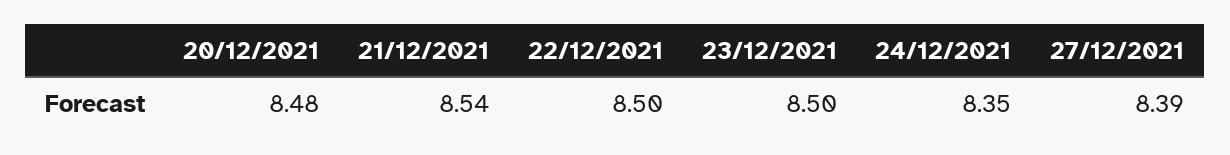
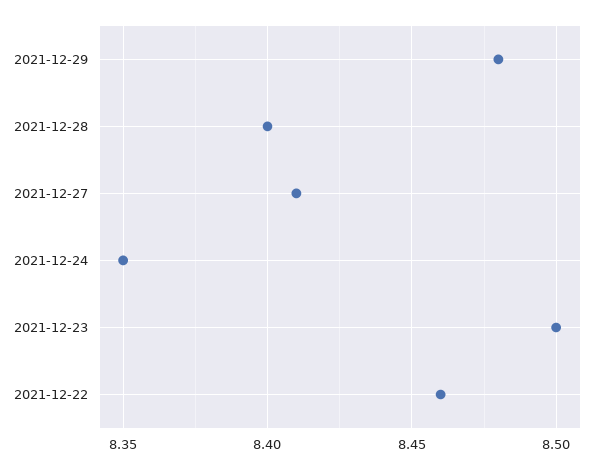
20/12/2021: 8.48 -> none
21/12/2021: 8.54 -> none
22/12/2021: 8.5 -> 8.46
27/12/2021: 8.39 -> 8.41
2021-12-29: none -> 8.48
2021-12-28: none -> 8.4

